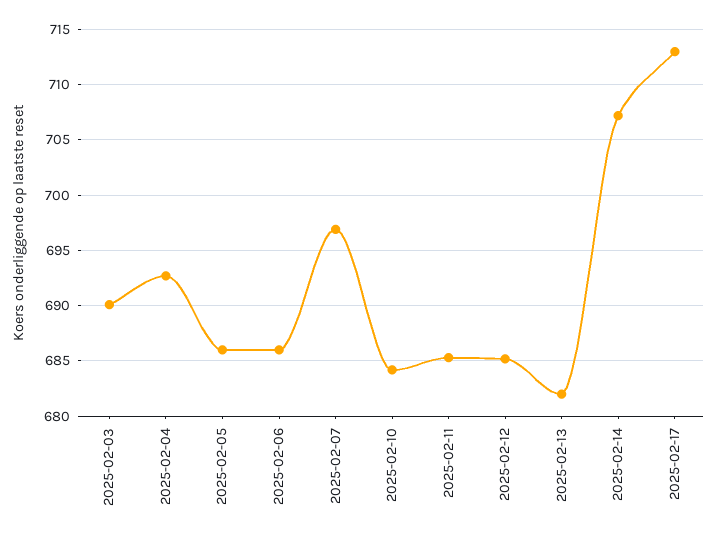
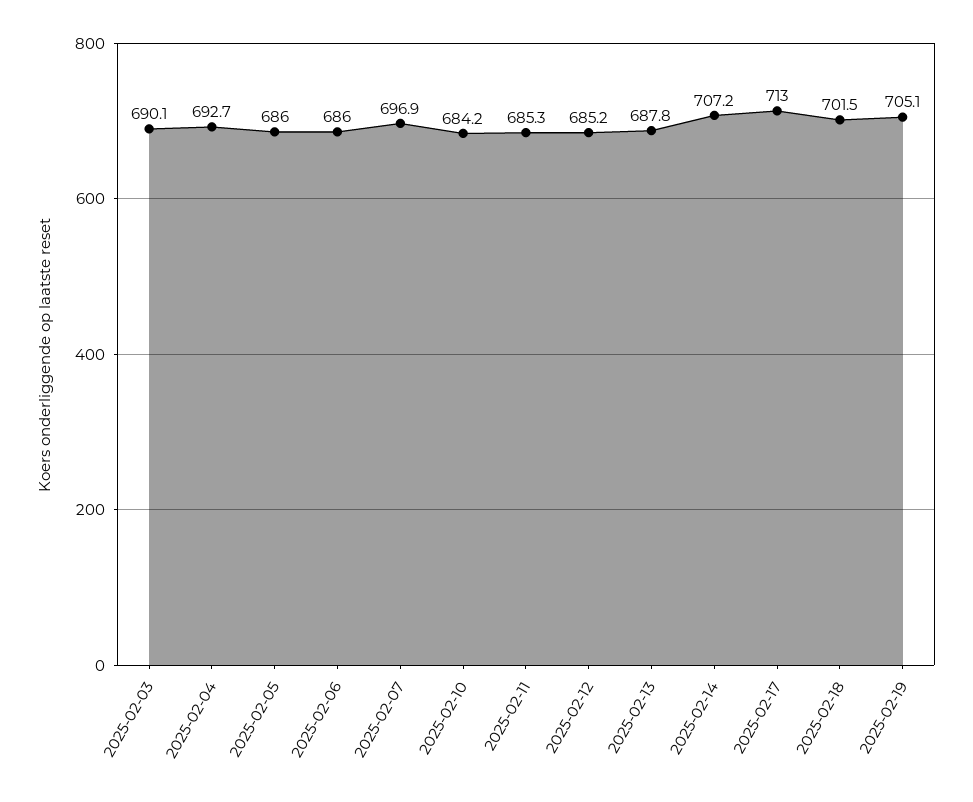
2025-02-13: 682 -> 687.8
2025-02-18: none -> 701.5
2025-02-19: none -> 705.1

